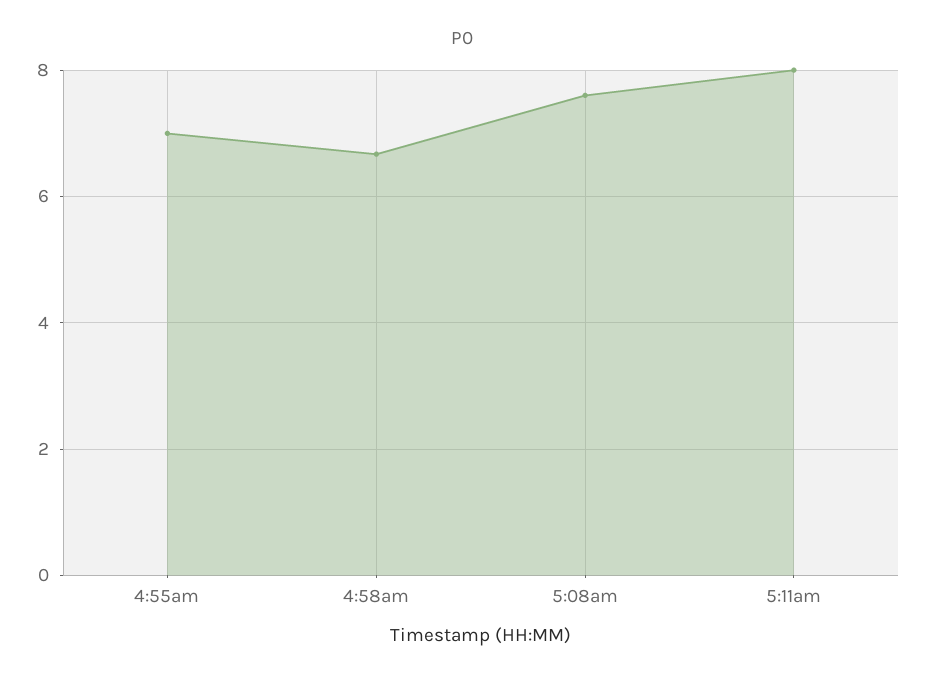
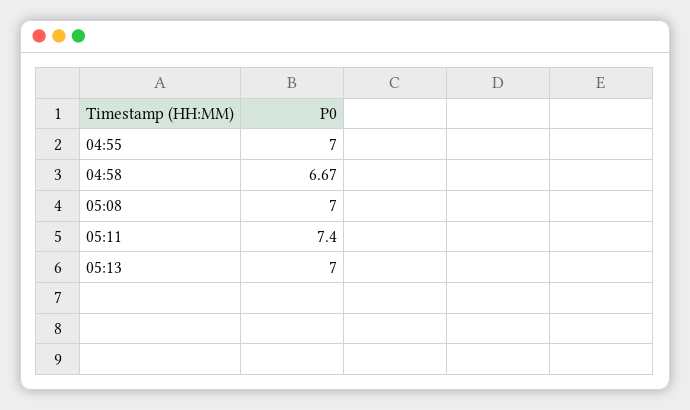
5:08am: 7.6 -> 7
5:11am: 8 -> 7.4
05:13: none -> 7

